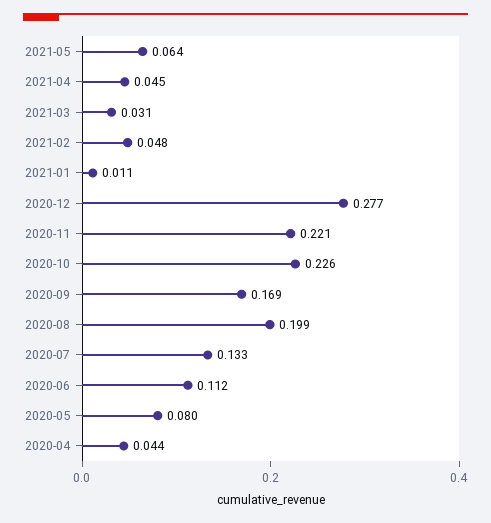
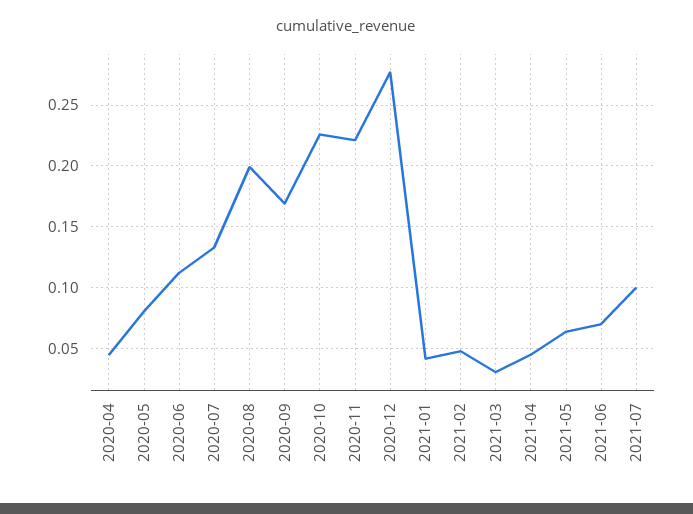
2021-01: 0.011 -> 0.04
2021-06: none -> 0.07
2021-07: none -> 0.1

